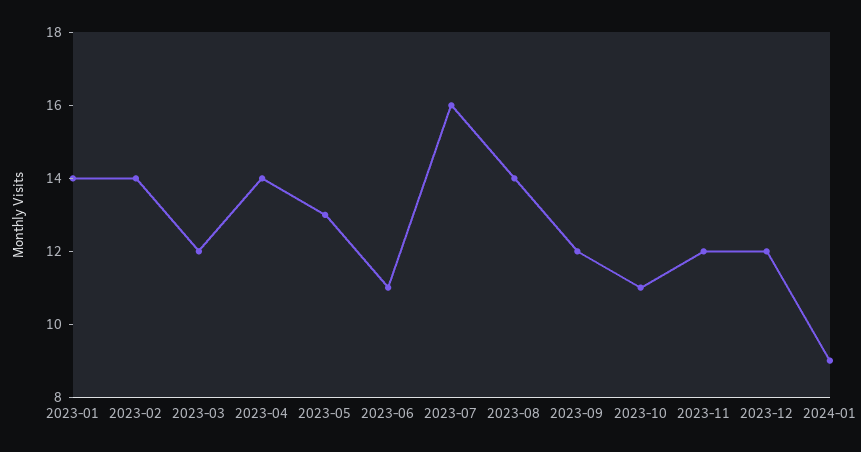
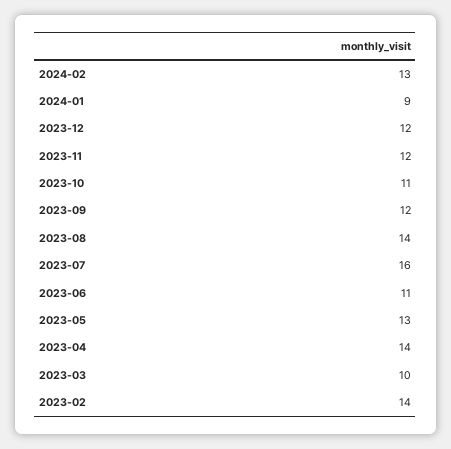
2023-01: 14 -> none
2023-03: 12 -> 10
2024-02: none -> 13

